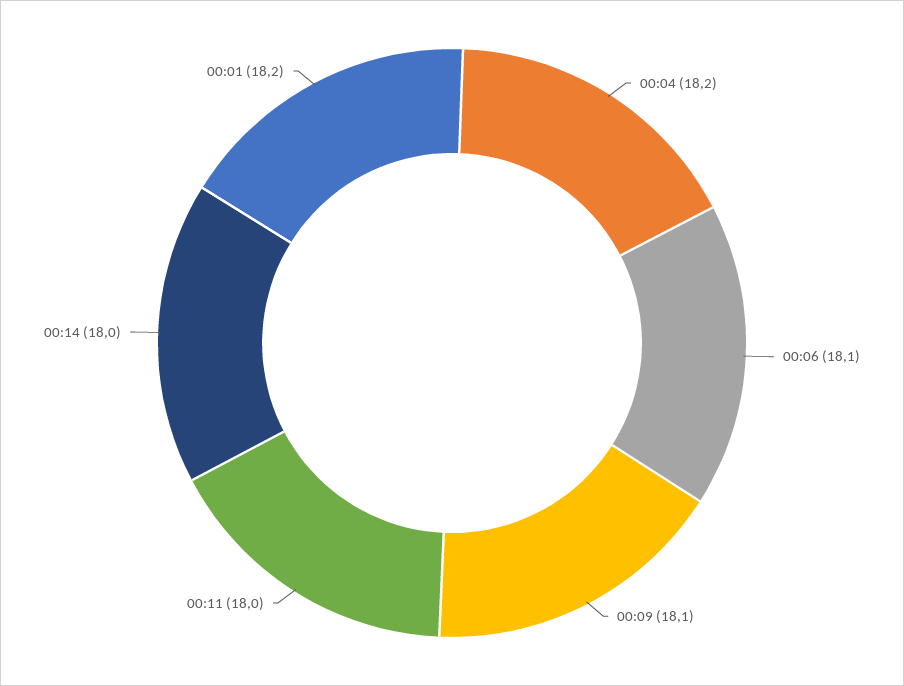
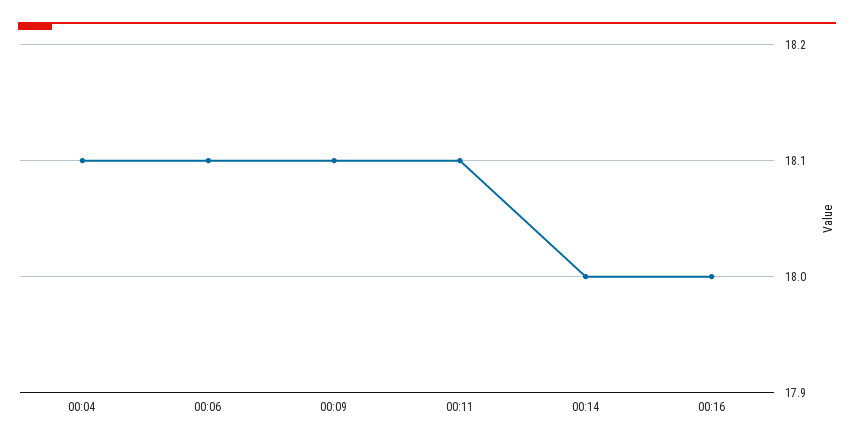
00:04: 18.2 -> 18.1
00:11: 18 -> 18.1
00:01: 18.2 -> none
00:16: none -> 18

